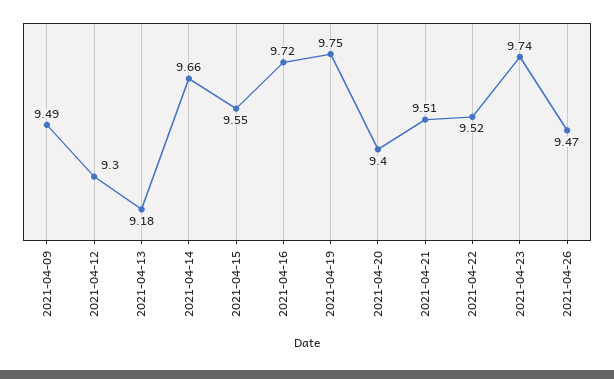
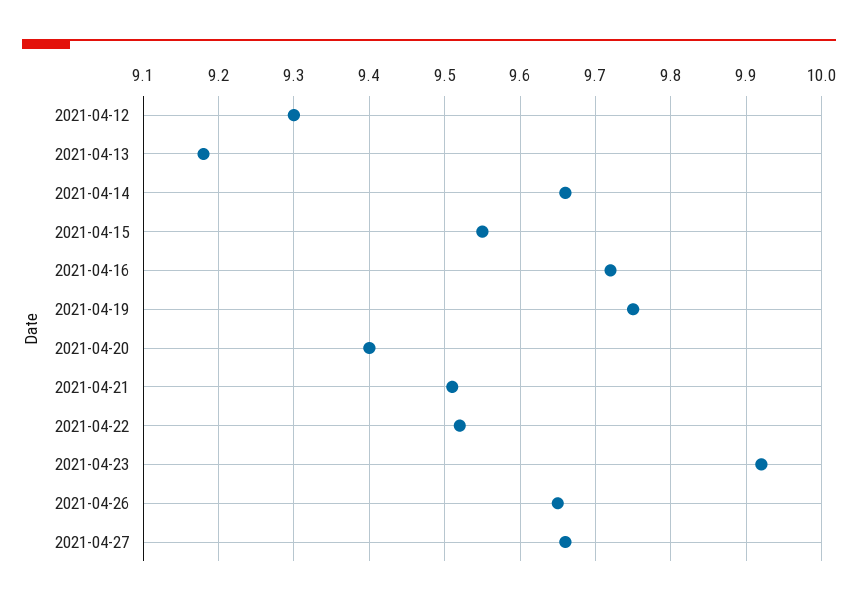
2021-04-09: 9.49 -> none
2021-04-23: 9.74 -> 9.92
2021-04-26: 9.47 -> 9.65
2021-04-27: none -> 9.66

